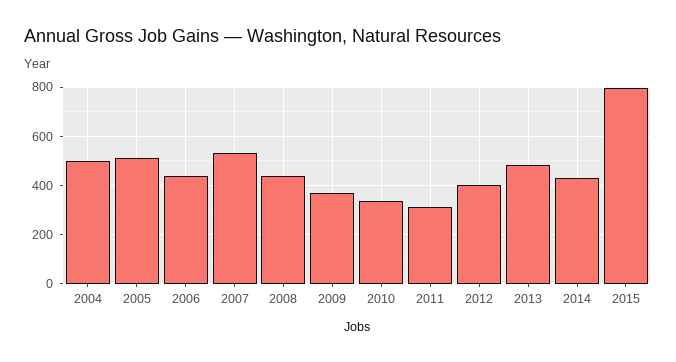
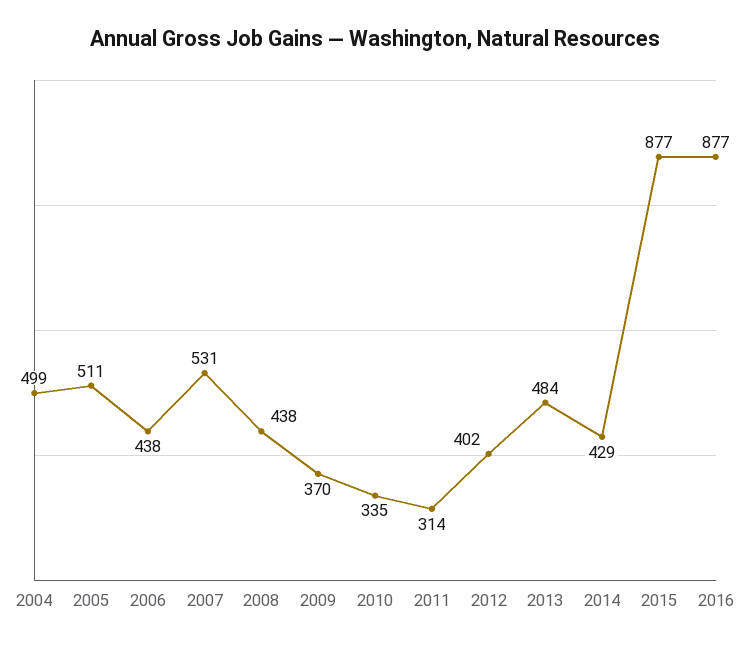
2015: 800 -> 877
2016: none -> 877

